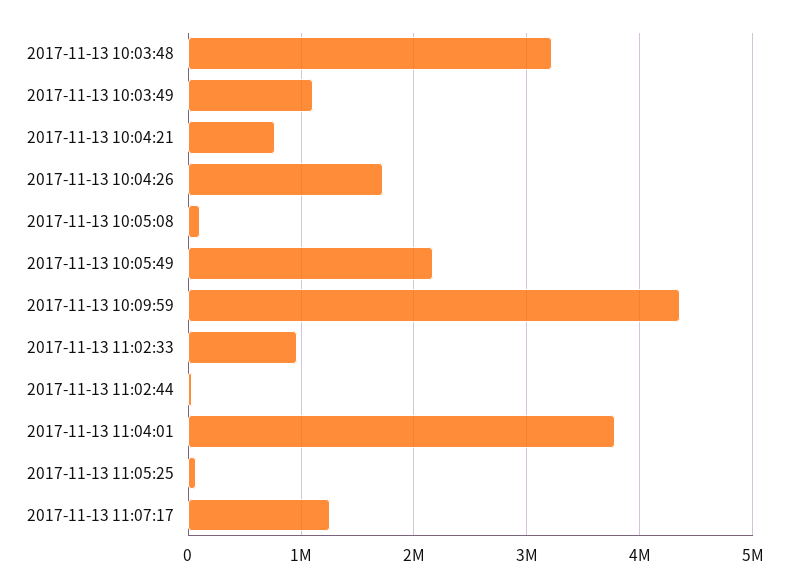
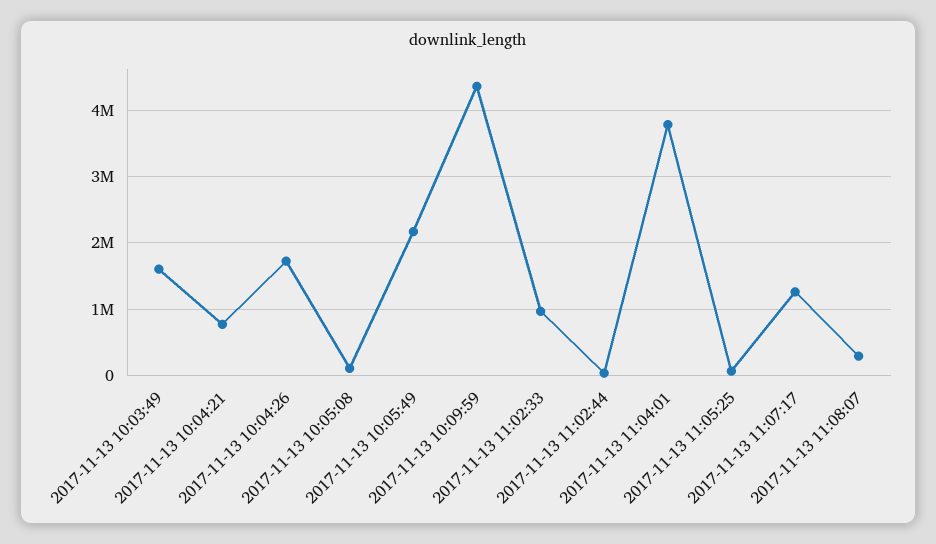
2017-11-13 10:03:48: 3200000 -> none
2017-11-13 10:03:49: 1100000 -> 1600000
2017-11-13 11:08:07: none -> 300000

